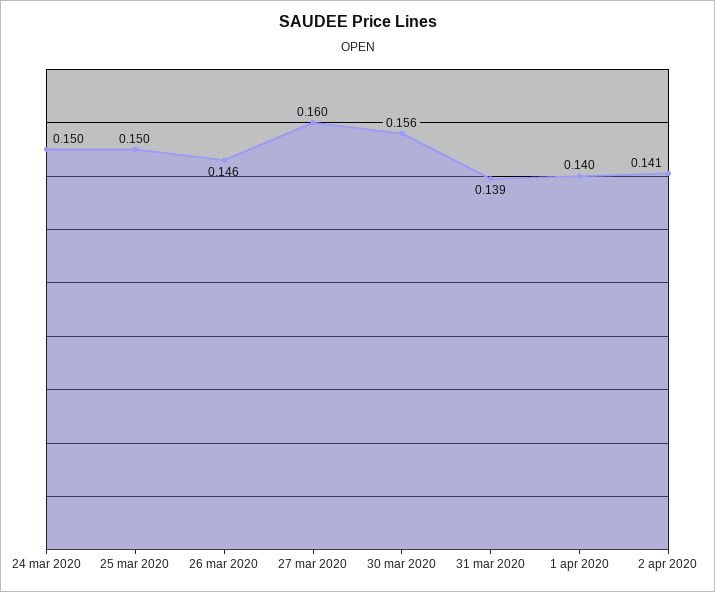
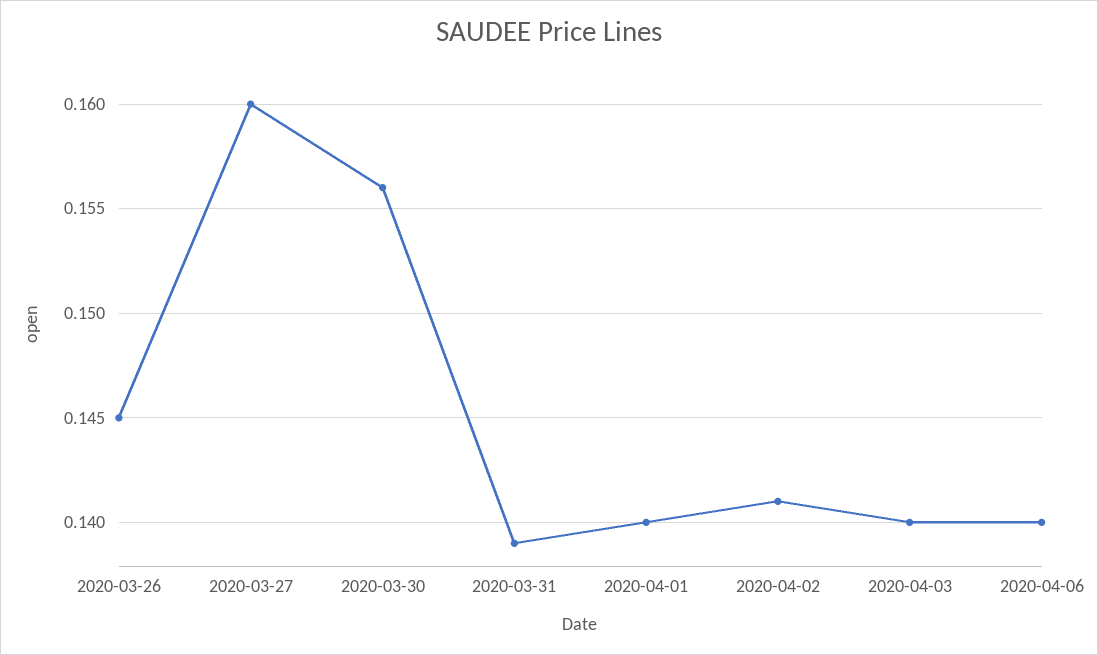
24 mar 2020: 0.15 -> none
25 mar 2020: 0.15 -> none
26 mar 2020: 0.146 -> 0.145
2020-04-03: none -> 0.14
2020-04-06: none -> 0.14

